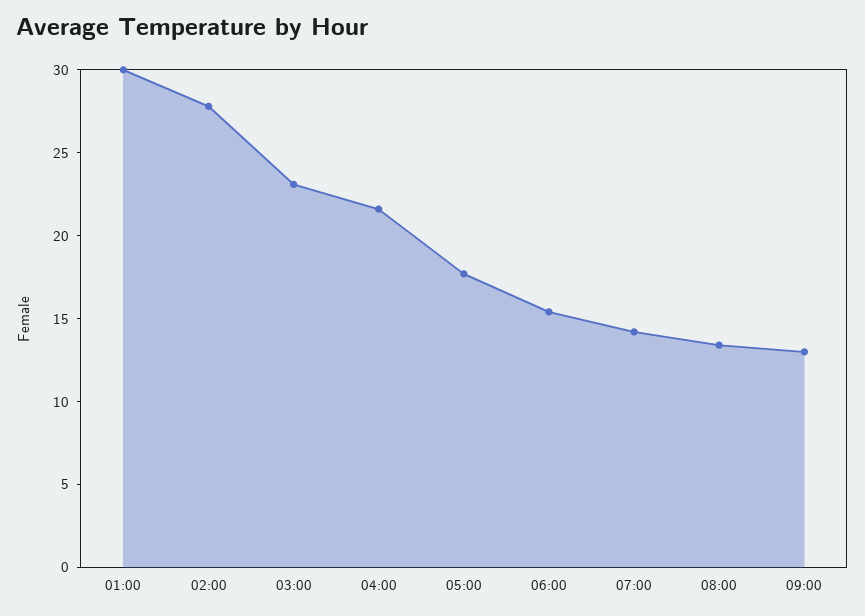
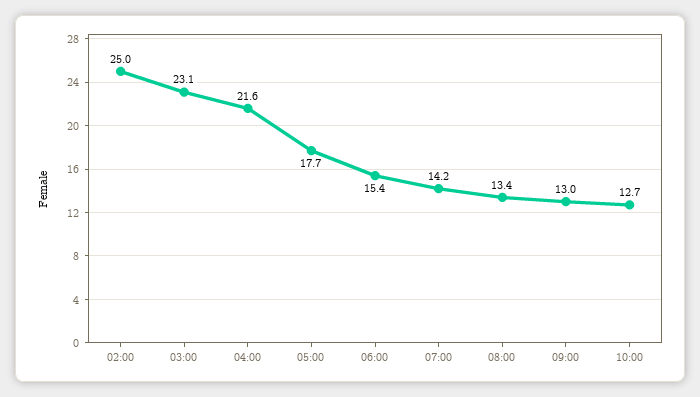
01:00: 30 -> none
02:00: 28 -> 25
10:00: none -> 12.7

